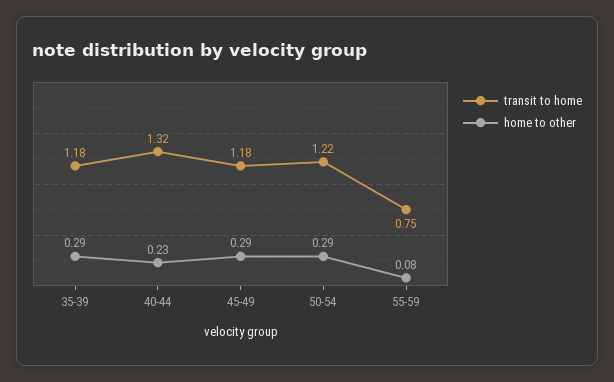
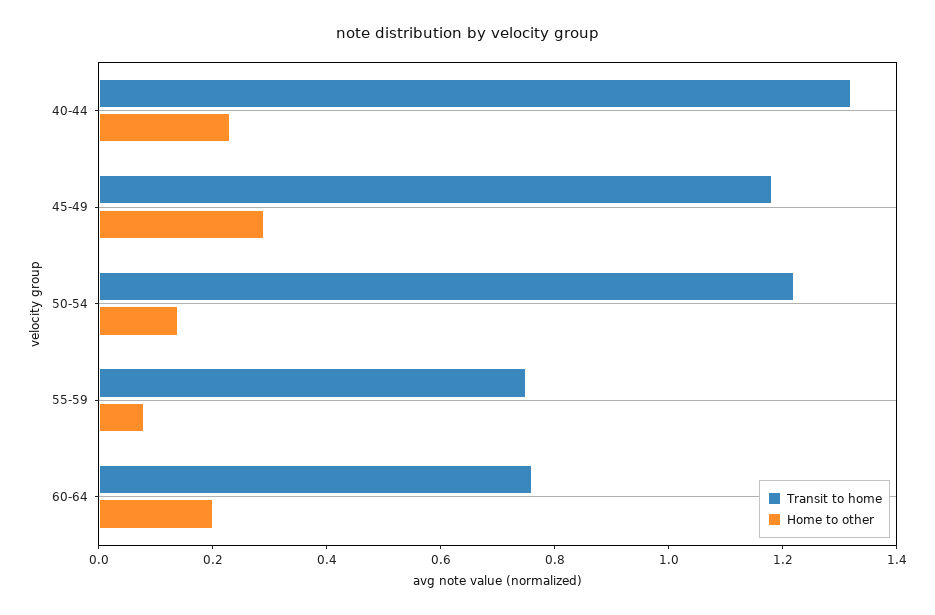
transit to home, 35-39: 1.18 -> none
home to other, 35-39: 0.29 -> none
home to other, 50-54: 0.29 -> 0.15
transit to home, 60-64: none -> 0.75
home to other, 60-64: none -> 0.2

